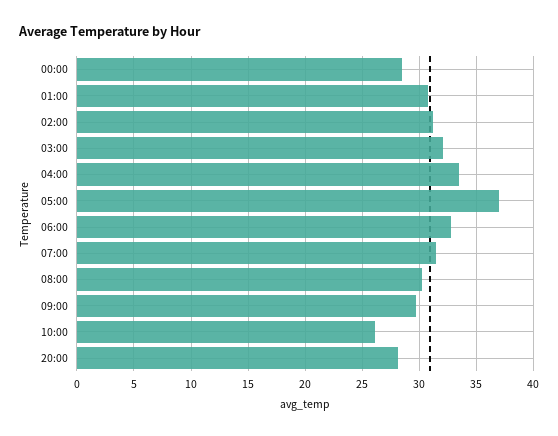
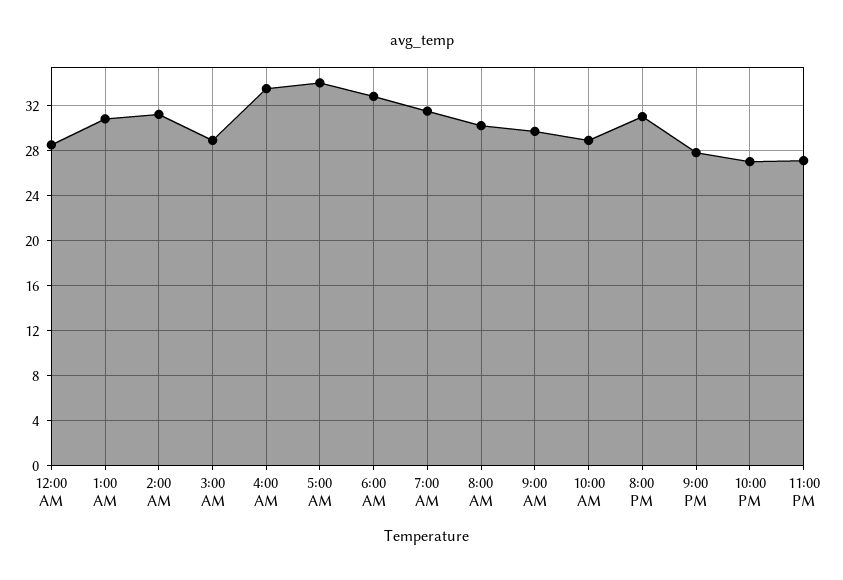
03:00: 32 -> 29
05:00: 37 -> 34
10:00: 26 -> 29
20:00: 28 -> 31
9:00 PM: none -> 28
10:00 PM: none -> 27
11:00 PM: none -> 27

